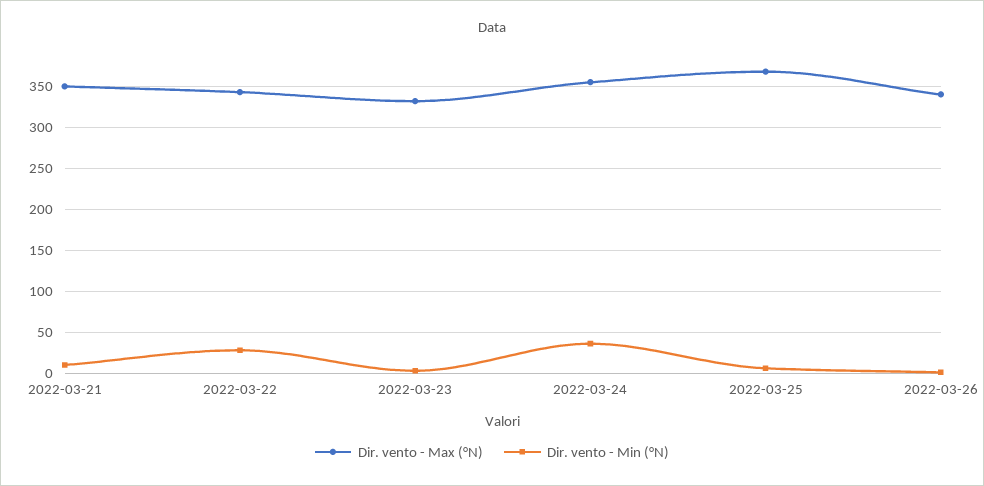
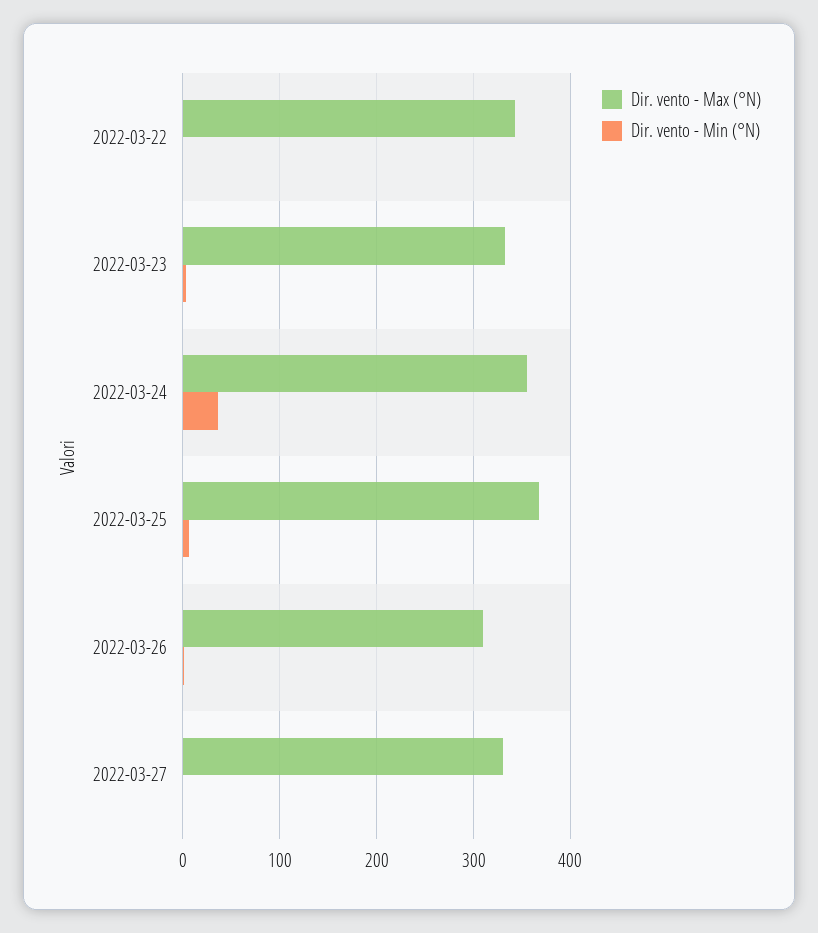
Dir. vento - Max (°N), 2022-03-21: 350 -> none
Dir. vento - Min (°N), 2022-03-21: 10 -> none
Dir. vento - Min (°N), 2022-03-22: 30 -> 0
Dir. vento - Max (°N), 2022-03-26: 340 -> 310
Dir. vento - Max (°N), 2022-03-27: none -> 330
Dir. vento - Min (°N), 2022-03-27: none -> 0

